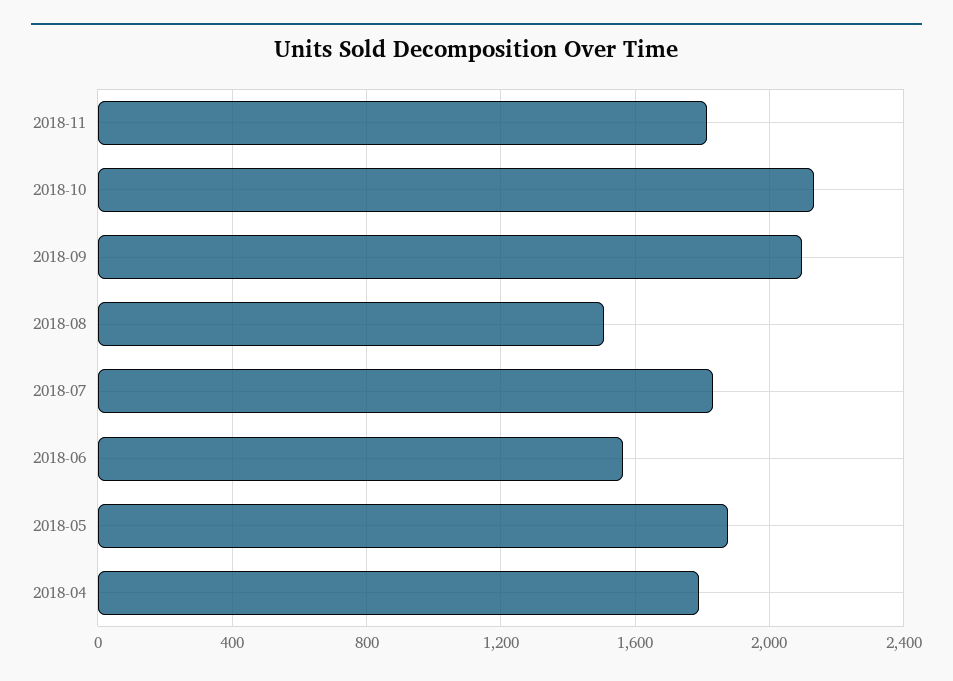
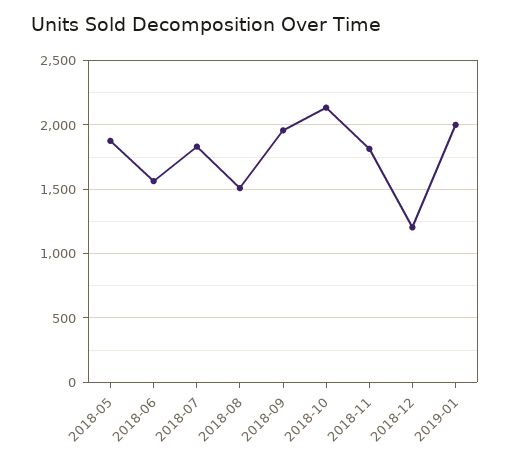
2018-09: 2100 -> 1950
2018-04: 1800 -> none
2018-12: none -> 1200
2019-01: none -> 2000

